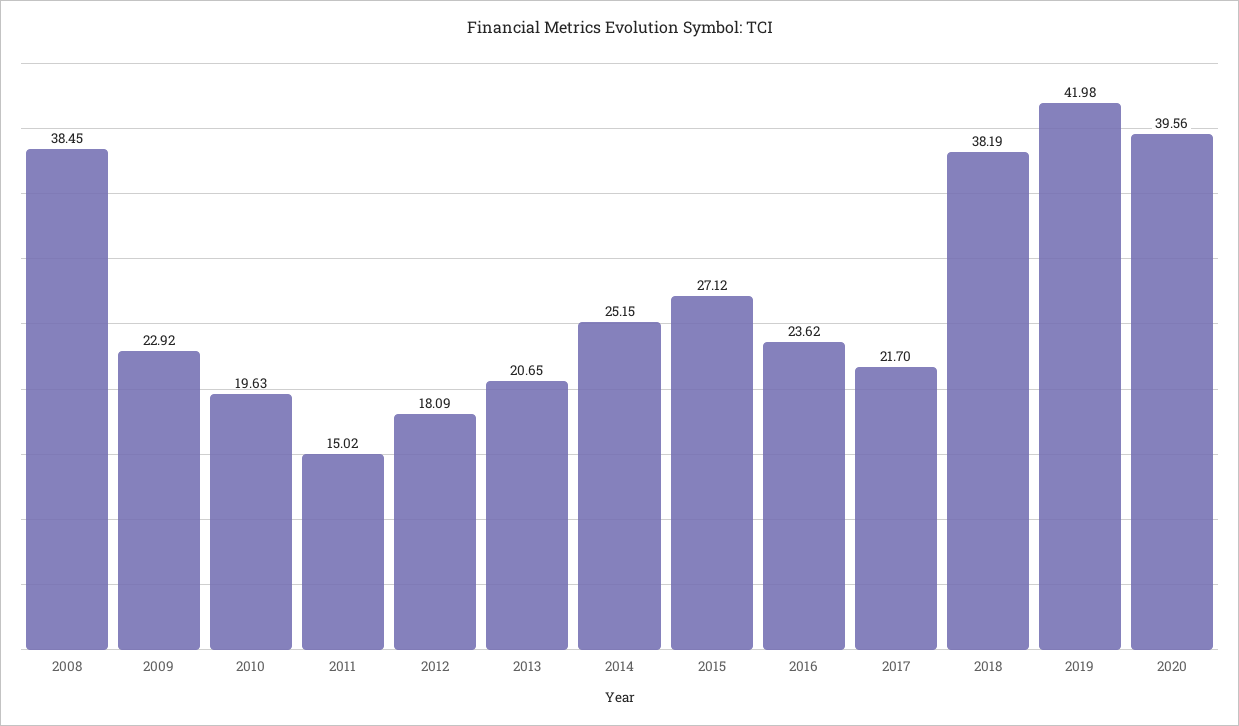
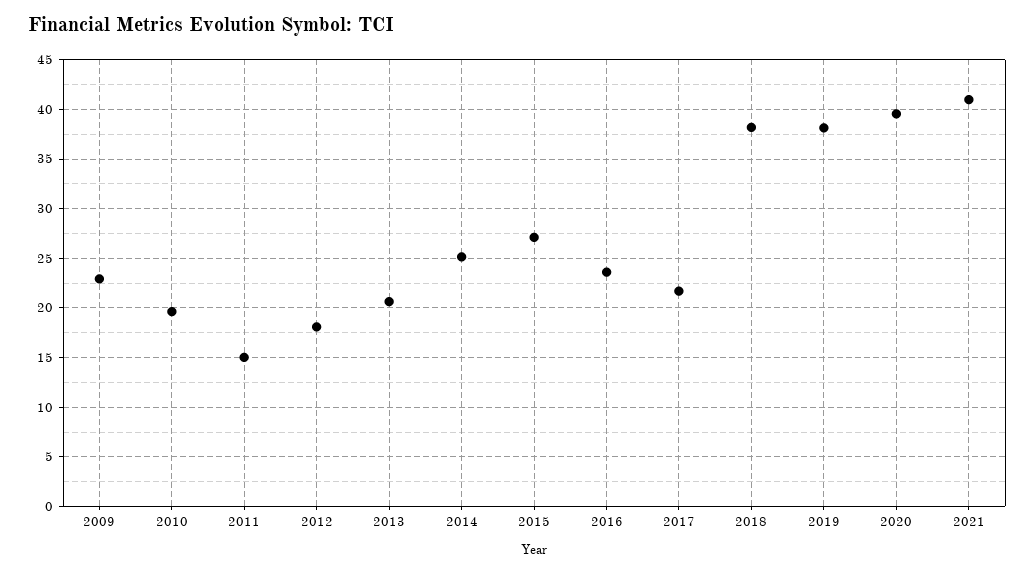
2008: 38.45 -> none
2019: 41.98 -> 38
2021: none -> 41

